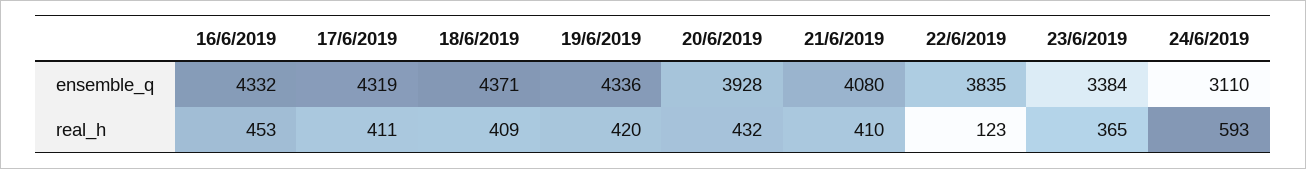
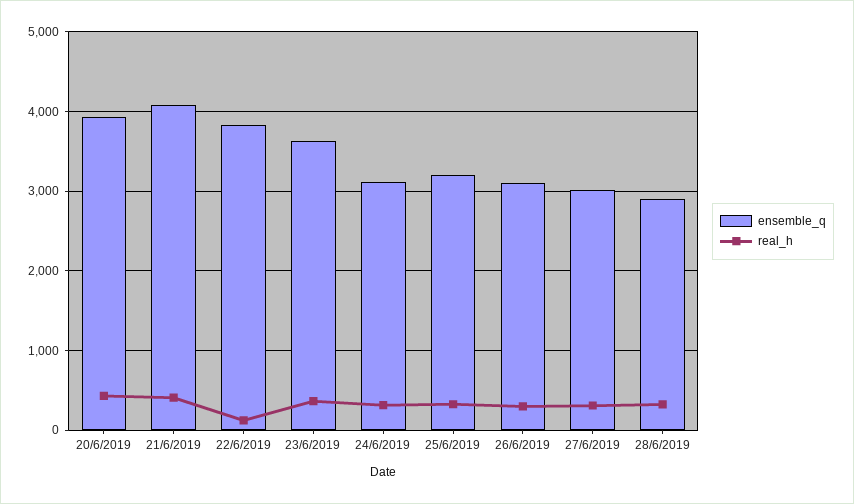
ensemble_q, 16/6/2019: 4332 -> none
ensemble_q, 17/6/2019: 4319 -> none
ensemble_q, 18/6/2019: 4371 -> none
ensemble_q, 19/6/2019: 4336 -> none
ensemble_q, 23/6/2019: 3384 -> 3600
real_h, 16/6/2019: 453 -> none
real_h, 17/6/2019: 411 -> none
real_h, 18/6/2019: 409 -> none
real_h, 19/6/2019: 420 -> none
real_h, 24/6/2019: 593 -> 300
ensemble_q, 25/6/2019: none -> 3200
real_h, 25/6/2019: none -> 300
ensemble_q, 26/6/2019: none -> 3100
real_h, 26/6/2019: none -> 300
ensemble_q, 27/6/2019: none -> 3000
real_h, 27/6/2019: none -> 300
ensemble_q, 28/6/2019: none -> 2900
real_h, 28/6/2019: none -> 300

